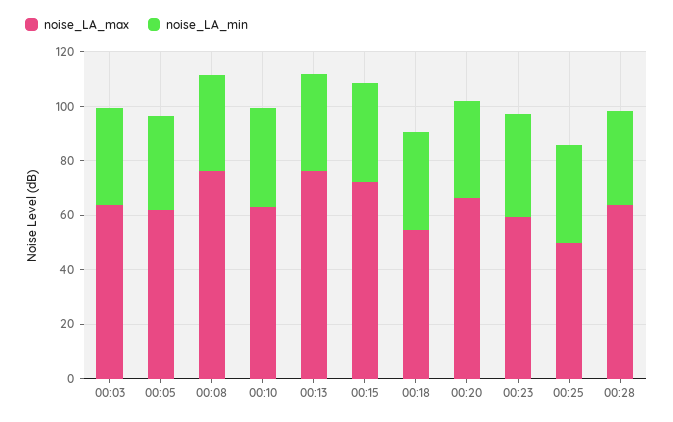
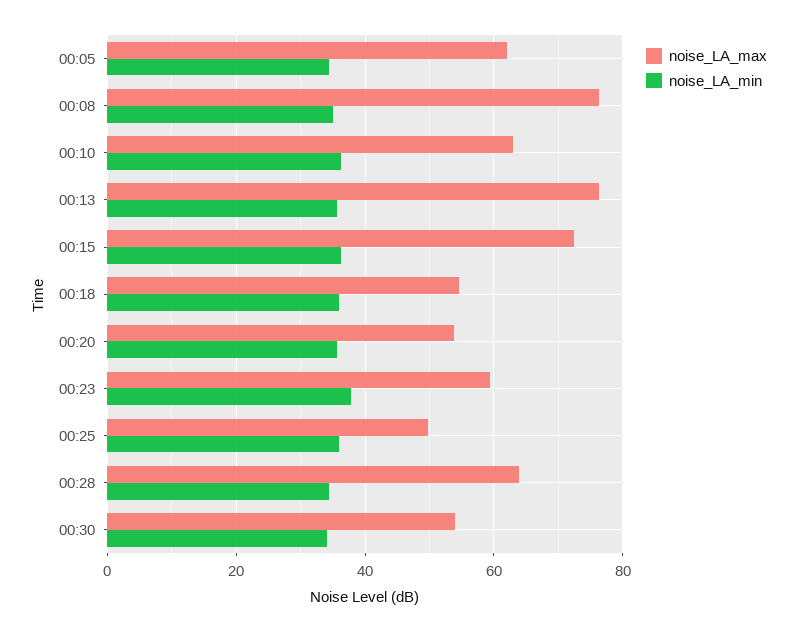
noise_LA_max, 00:03: 65 -> none
noise_LA_min, 00:03: 35 -> none
noise_LA_max, 00:20: 65 -> 54
noise_LA_max, 00:30: none -> 54
noise_LA_min, 00:30: none -> 34

